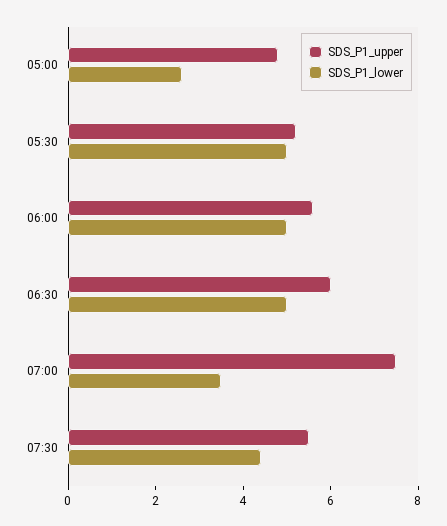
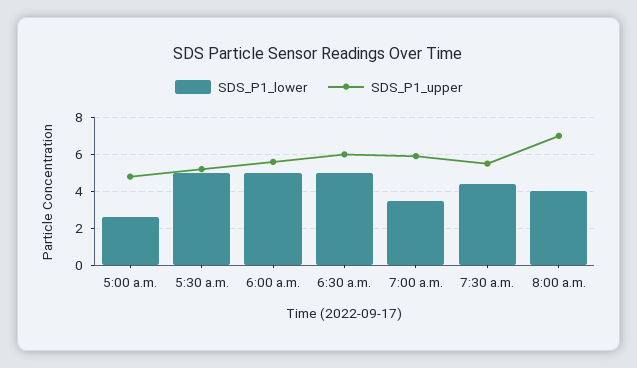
SDS_P1_upper, 07:00: 7.5 -> 6
SDS_P1_lower, 8:00 a.m.: none -> 4
SDS_P1_upper, 8:00 a.m.: none -> 7

